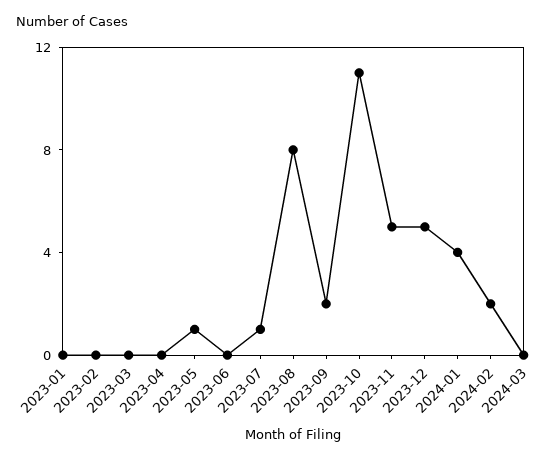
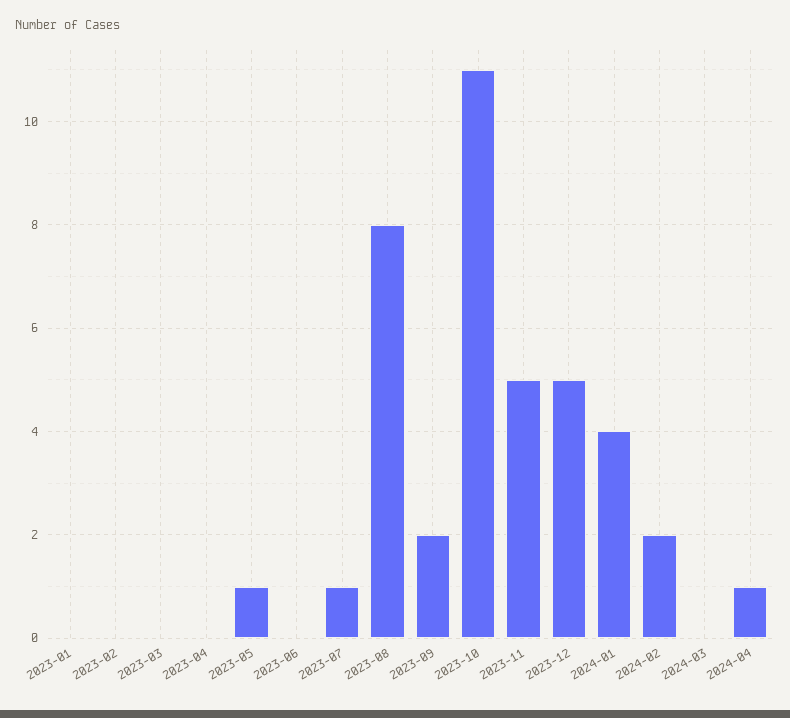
2024-04: none -> 1

